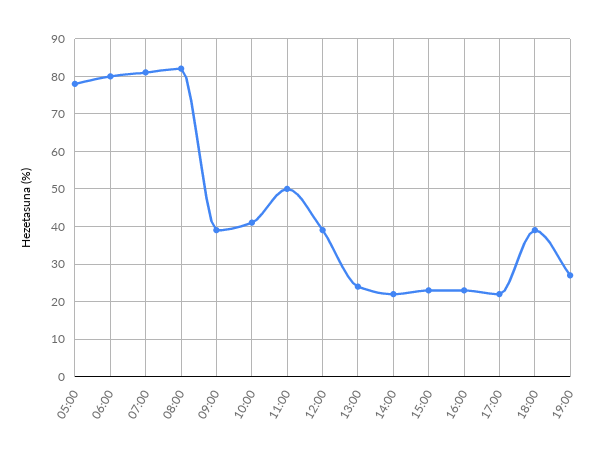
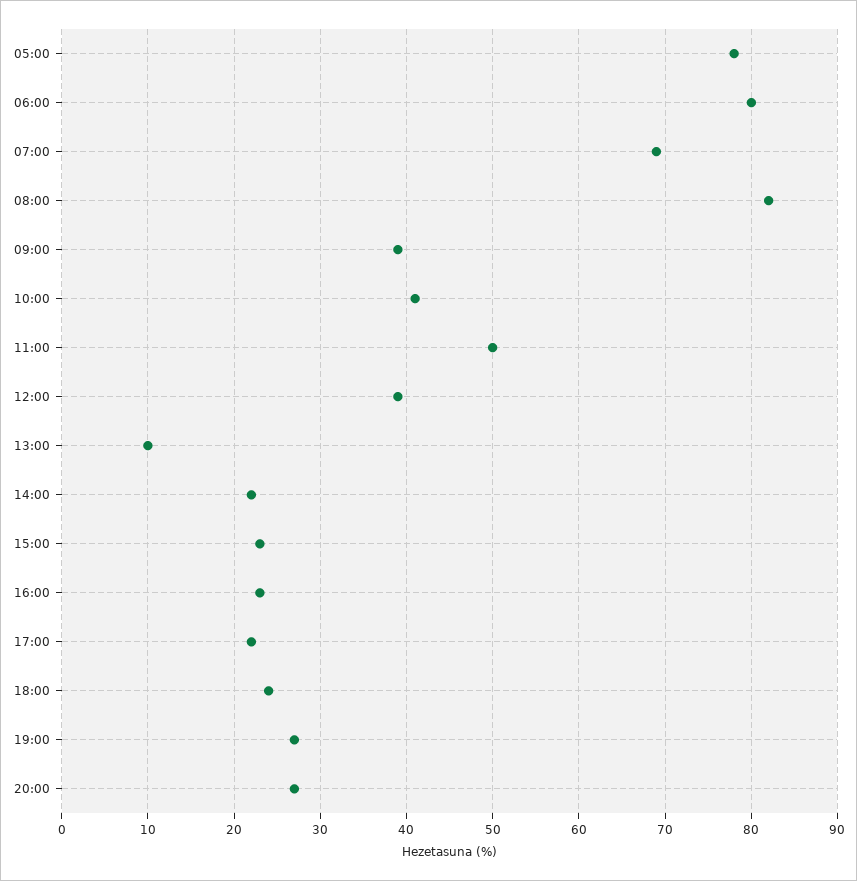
07:00: 80 -> 69
13:00: 25 -> 10
18:00: 40 -> 24
20:00: none -> 27

